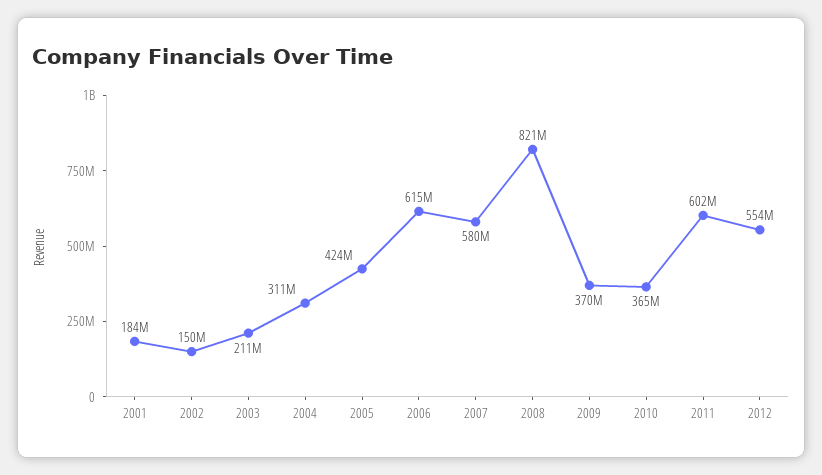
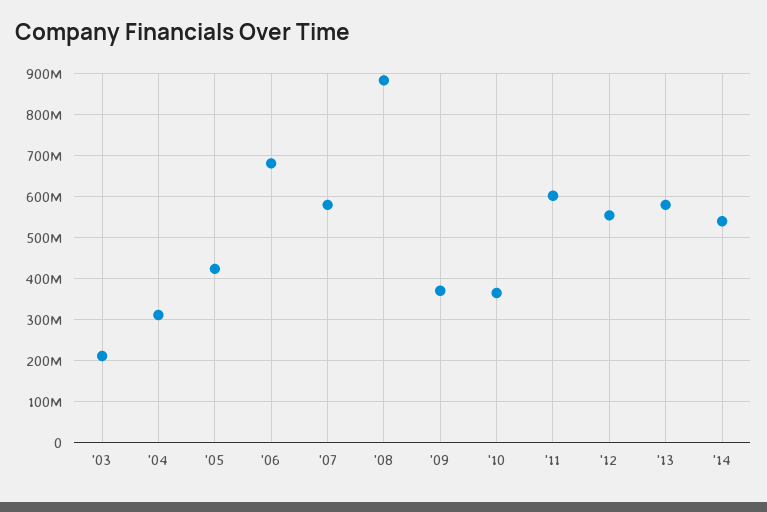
2001: 184000000 -> none
2002: 150000000 -> none
2006: 615000000 -> 680000000
2008: 821000000 -> 880000000
'13: none -> 580000000
'14: none -> 540000000

